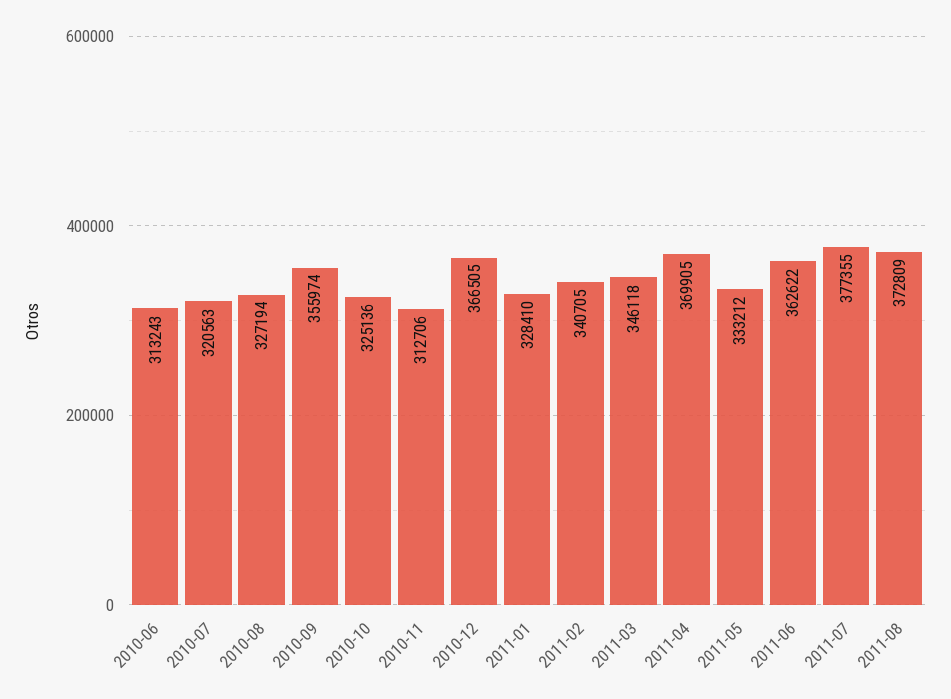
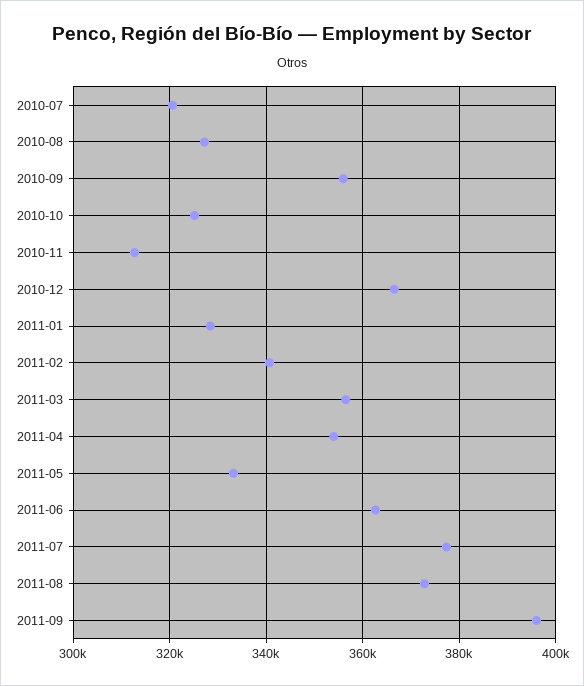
2010-06: 313243 -> none
2011-03: 346118 -> 356000
2011-04: 369905 -> 354000
2011-09: none -> 396000

